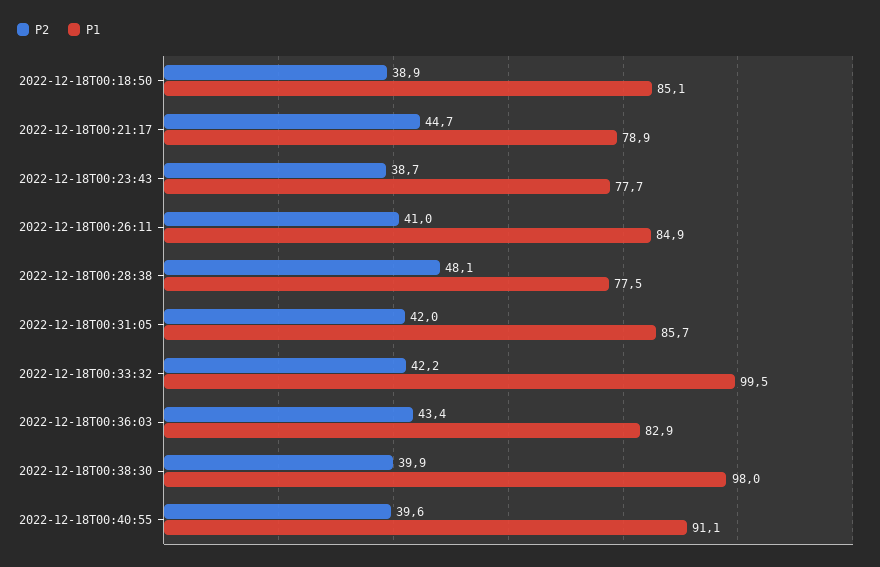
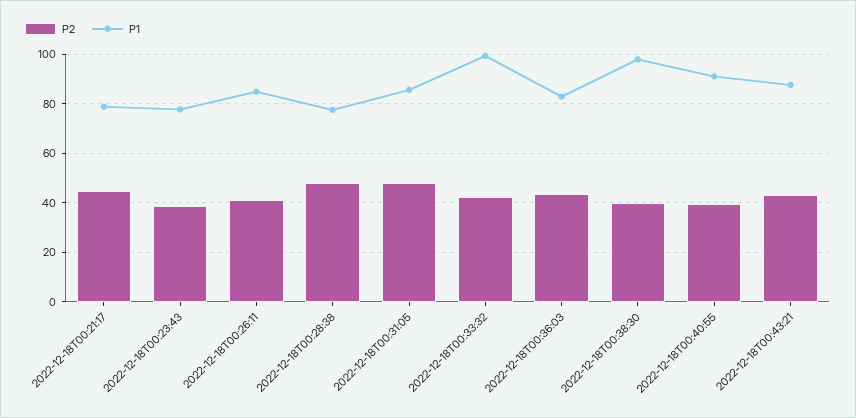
P2, 2022-12-18T00:18:50: 38.9 -> none
P1, 2022-12-18T00:18:50: 85.1 -> none
P2, 2022-12-18T00:31:05: 42 -> 47.5
P2, 2022-12-18T00:43:21: none -> 42.5
P1, 2022-12-18T00:43:21: none -> 87.5

